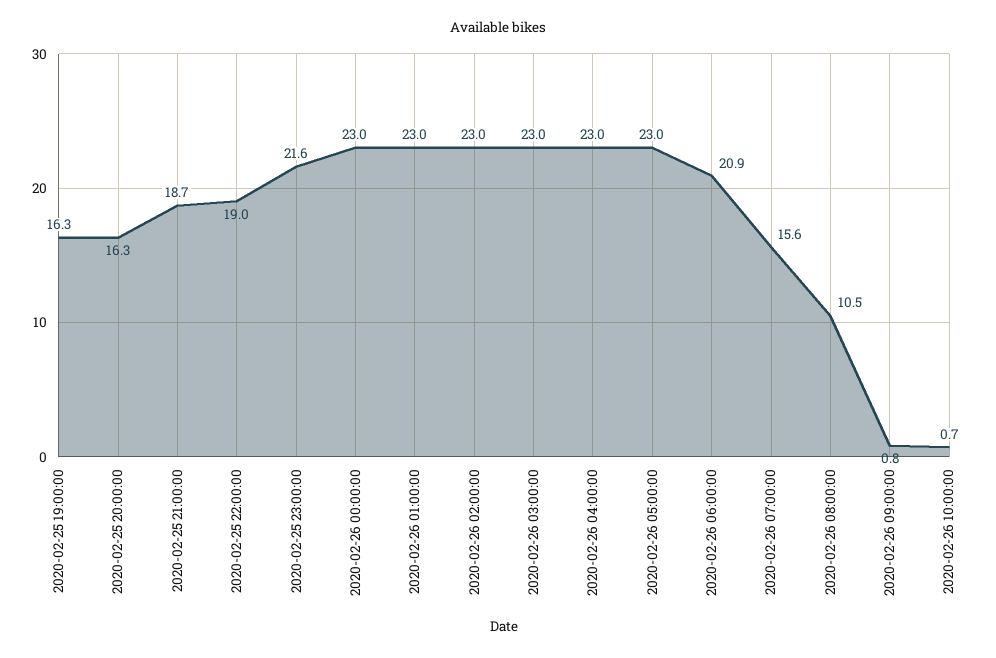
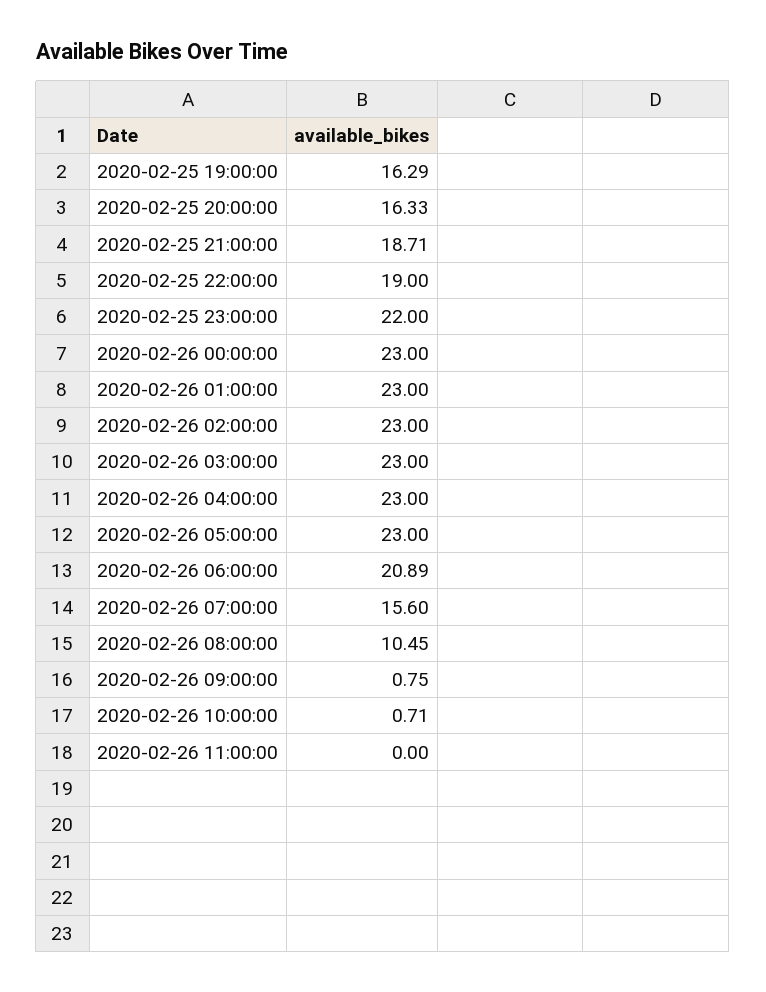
2020-02-25 23:00:00: 21.6 -> 22
2020-02-26 11:00:00: none -> 0

